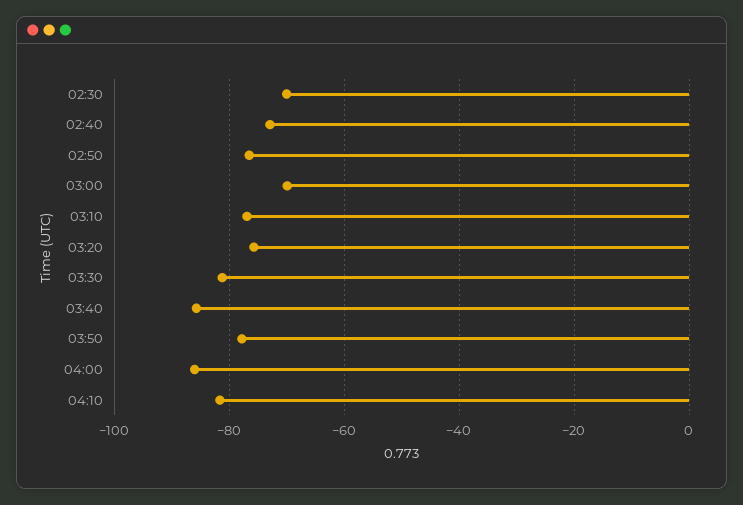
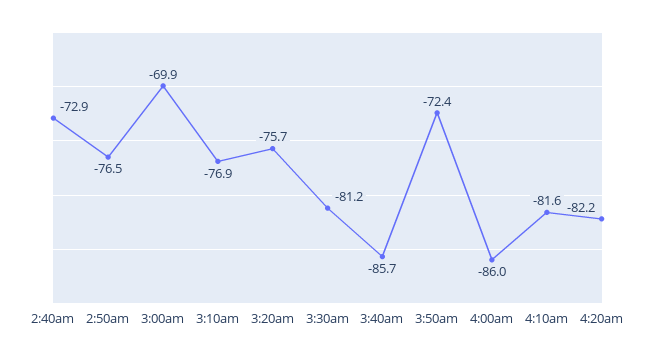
02:30: -70 -> none
03:50: -78 -> -72.4
4:20am: none -> -82.2

